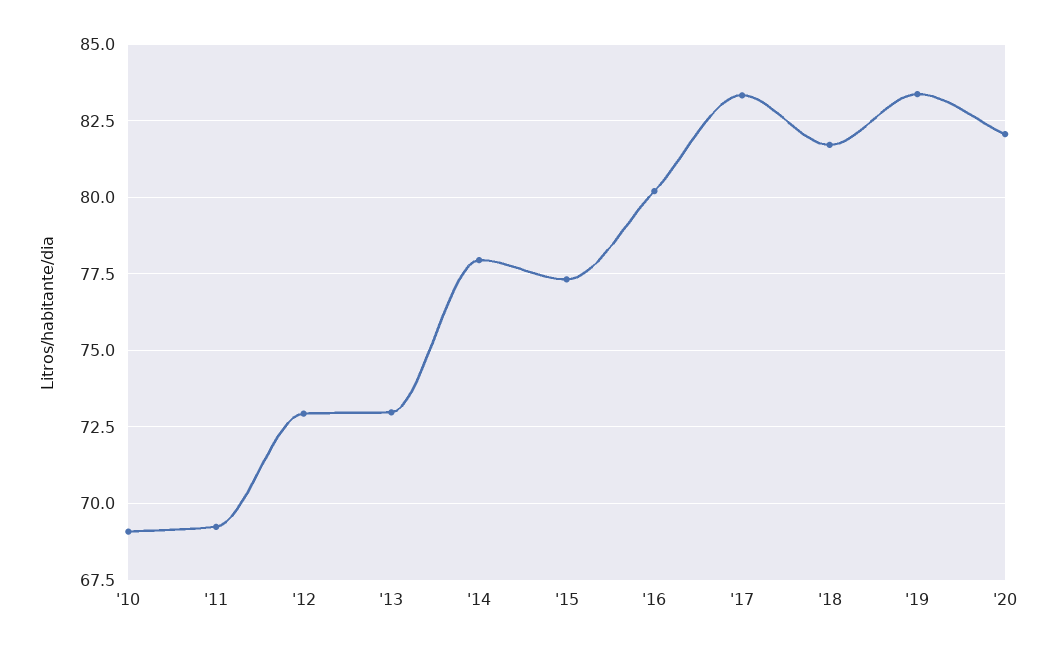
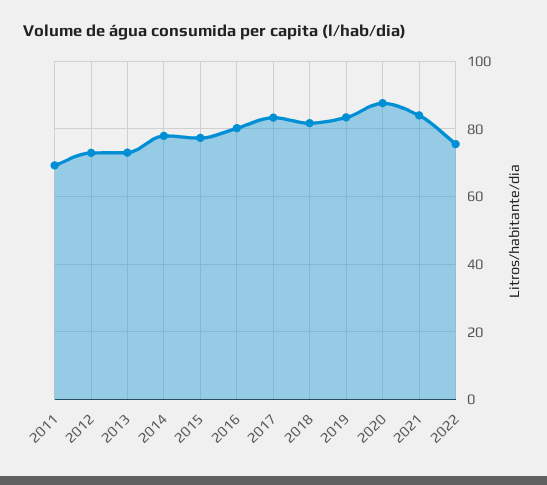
'10: 69 -> none
'20: 82 -> 88
2021: none -> 84
2022: none -> 76

